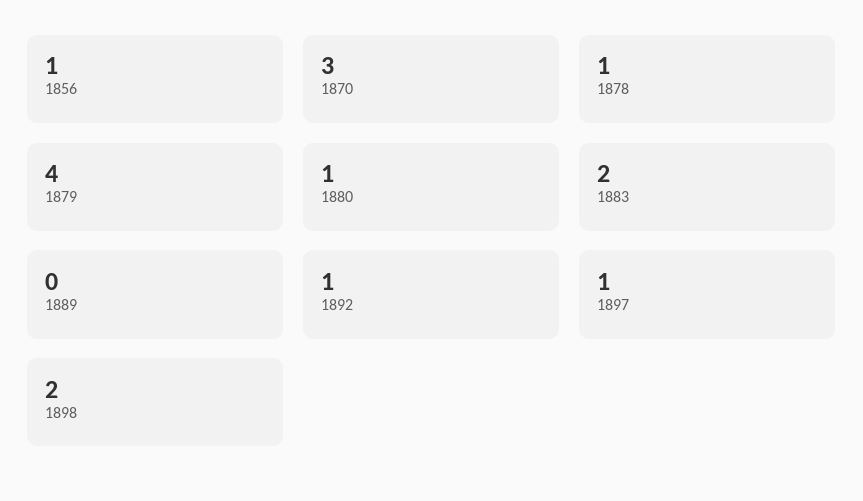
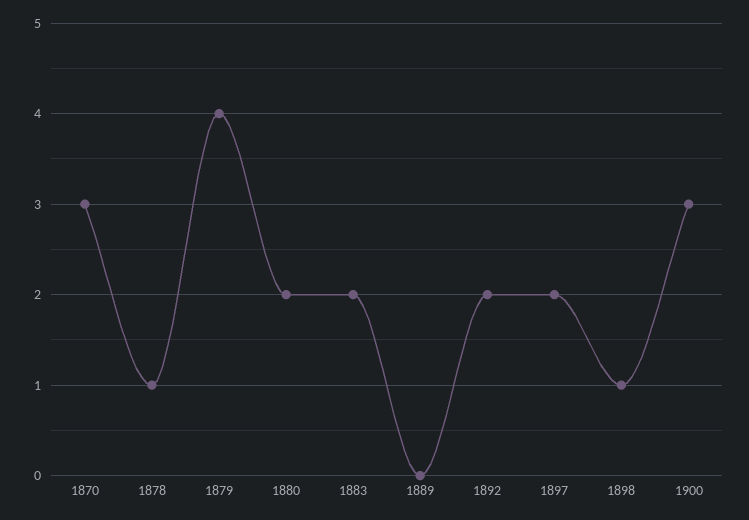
1856: 1 -> none
1880: 1 -> 2
1892: 1 -> 2
1897: 1 -> 2
1898: 2 -> 1
1900: none -> 3

